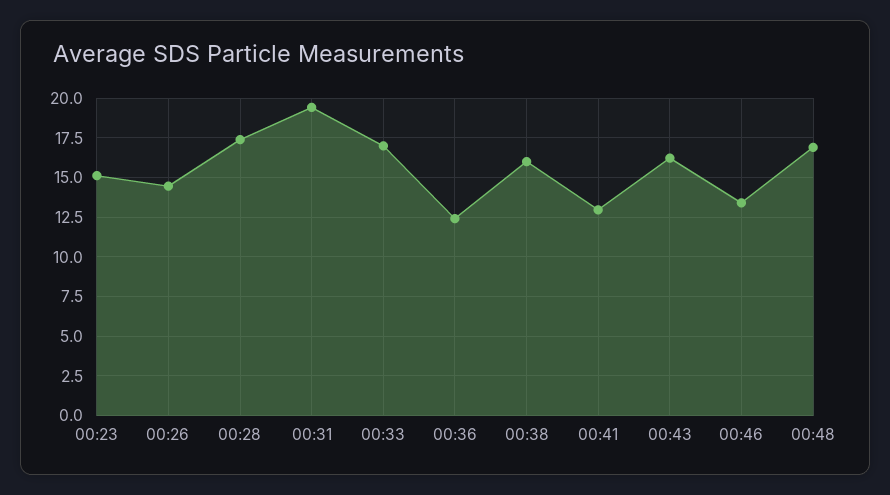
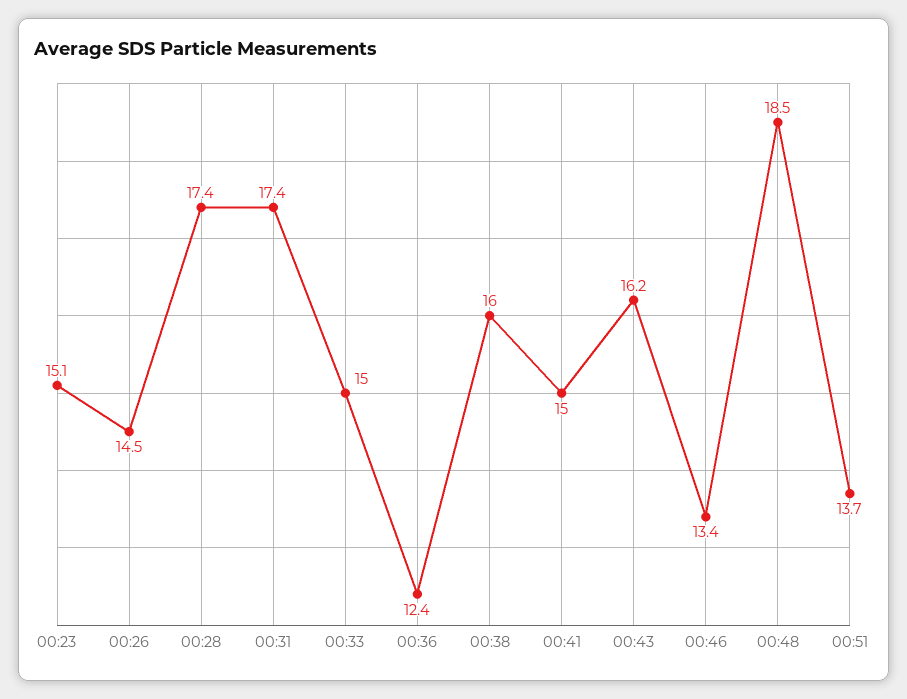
00:31: 19.5 -> 17.4
00:33: 17 -> 15
00:41: 13 -> 15
00:48: 17 -> 18.5
00:51: none -> 13.7

